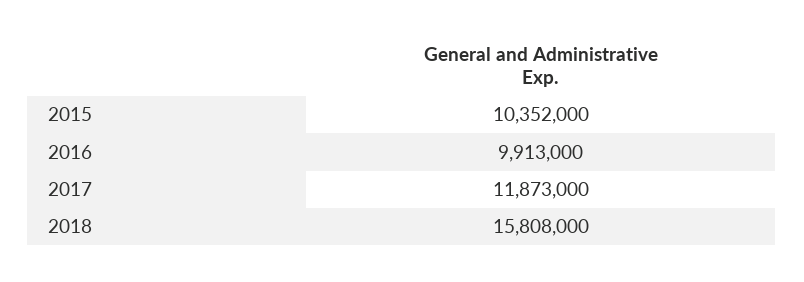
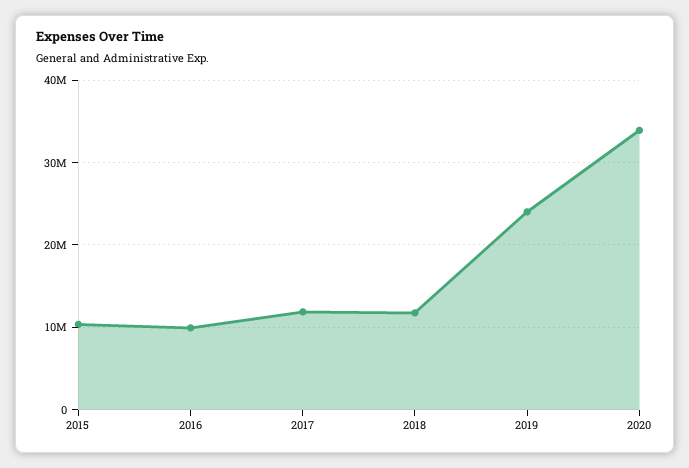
2018: 15808000 -> 12000000
2019: none -> 24000000
2020: none -> 34000000

